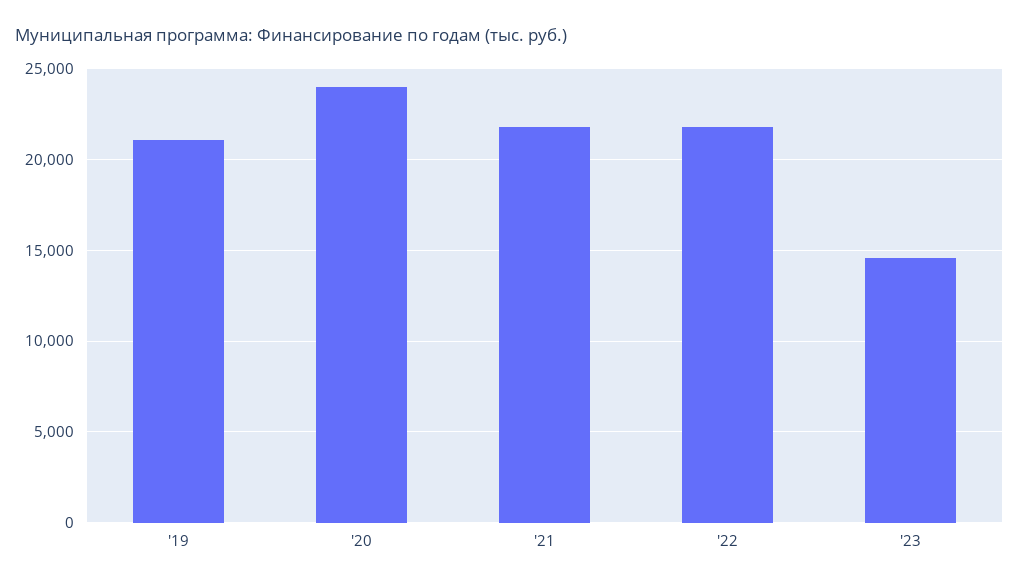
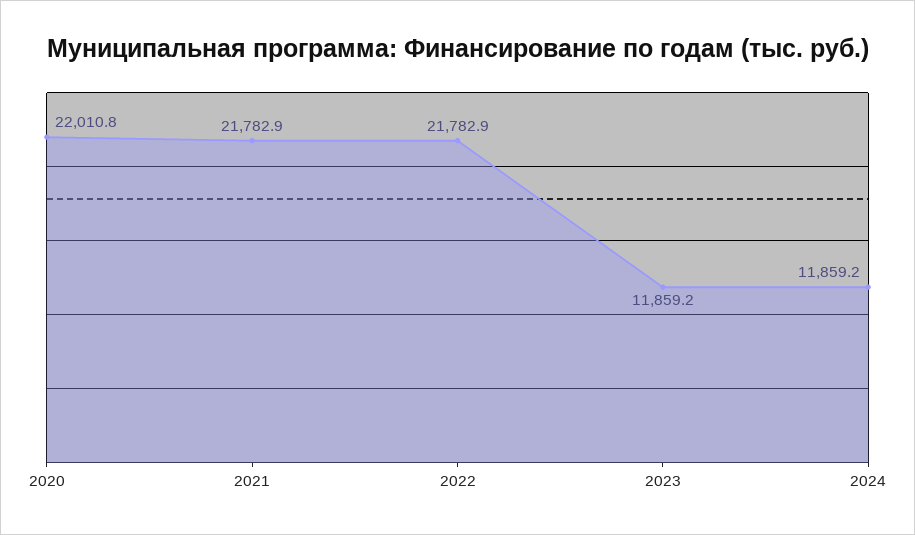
'19: 21000 -> none
'20: 24000 -> 22010.8
'23: 14500 -> 11859.2
2024: none -> 11859.2

